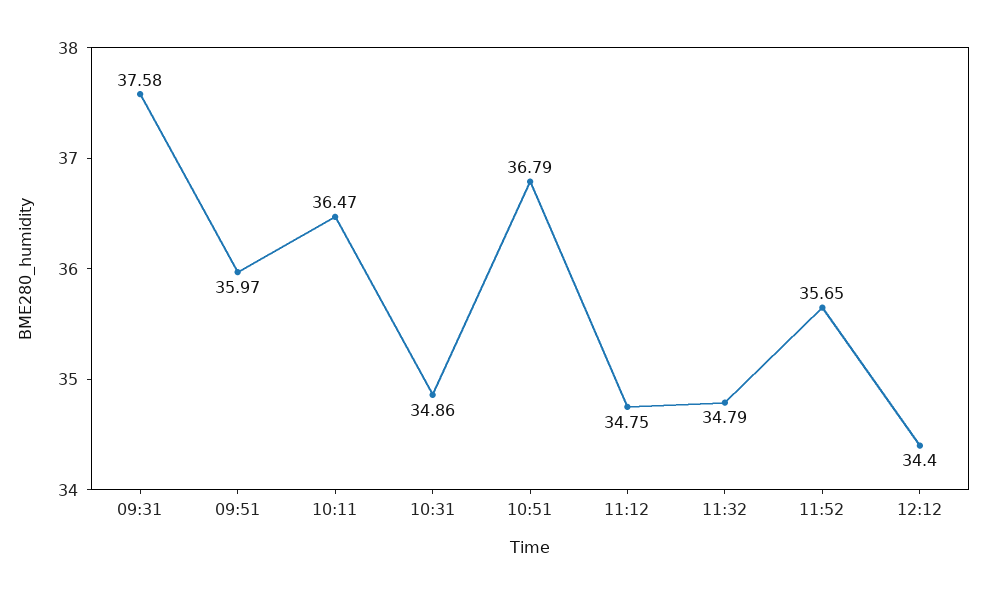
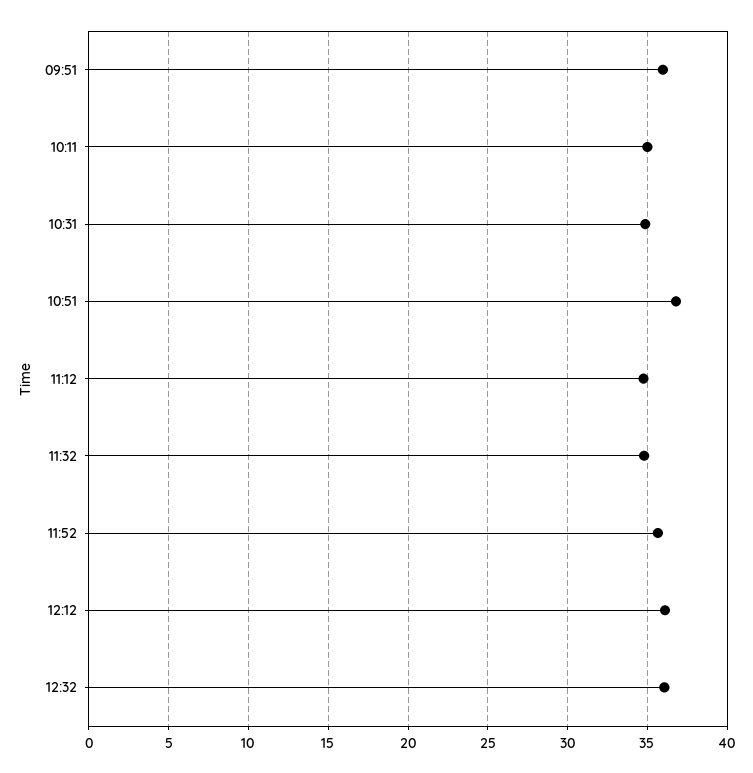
09:31: 37.58 -> none
10:11: 36.47 -> 35
12:12: 34.4 -> 36
12:32: none -> 36

